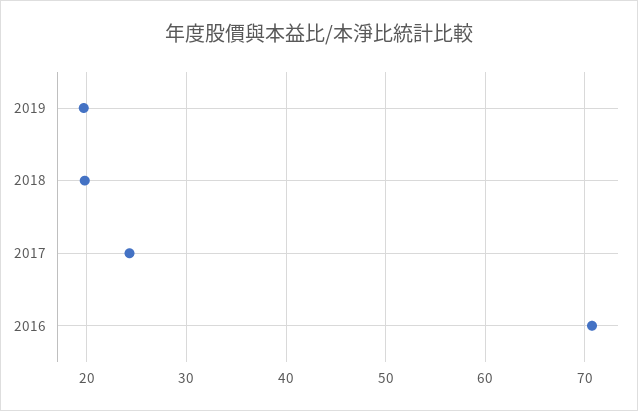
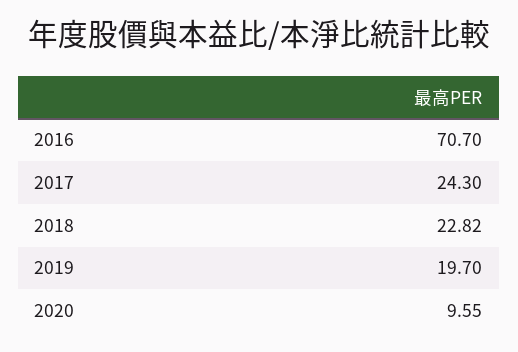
2018: 20 -> 22.82
2020: none -> 9.55

